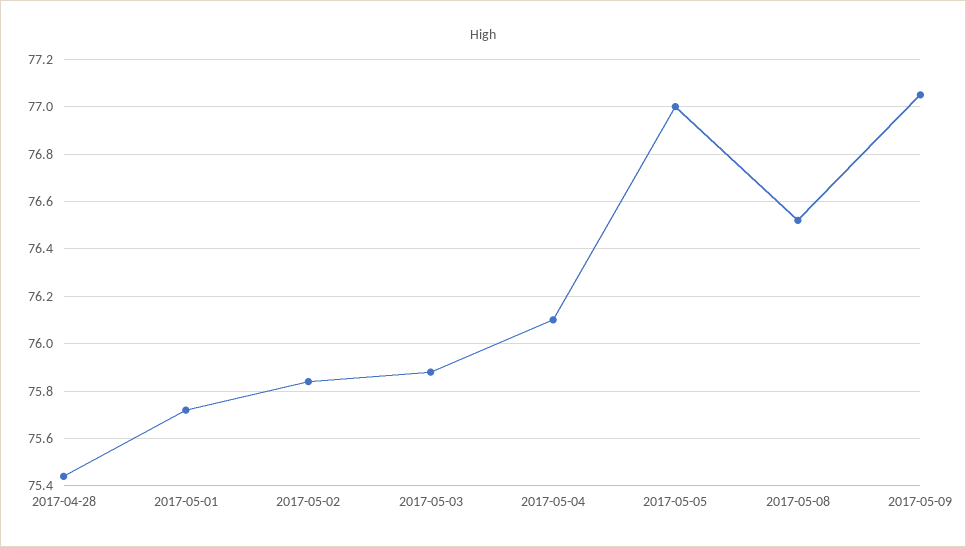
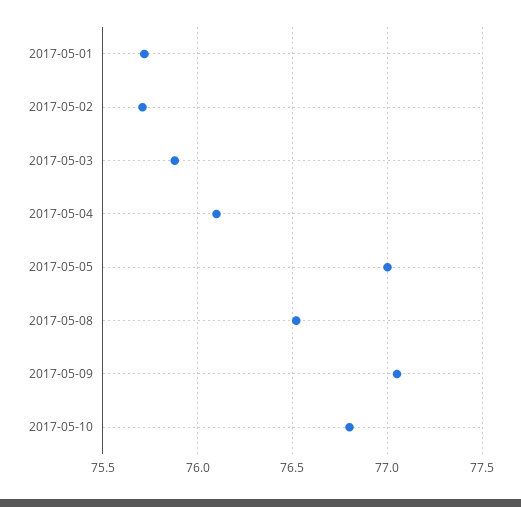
2017-04-28: 75.45 -> none
2017-05-02: 75.85 -> 75.7
2017-05-10: none -> 76.8

